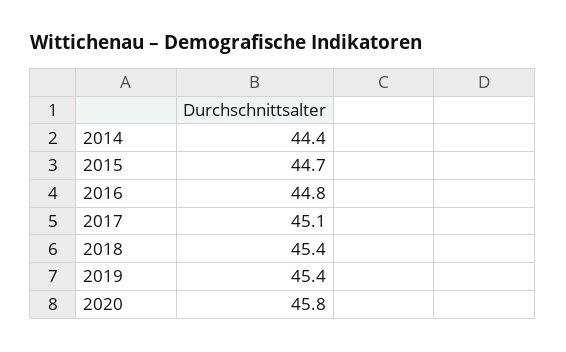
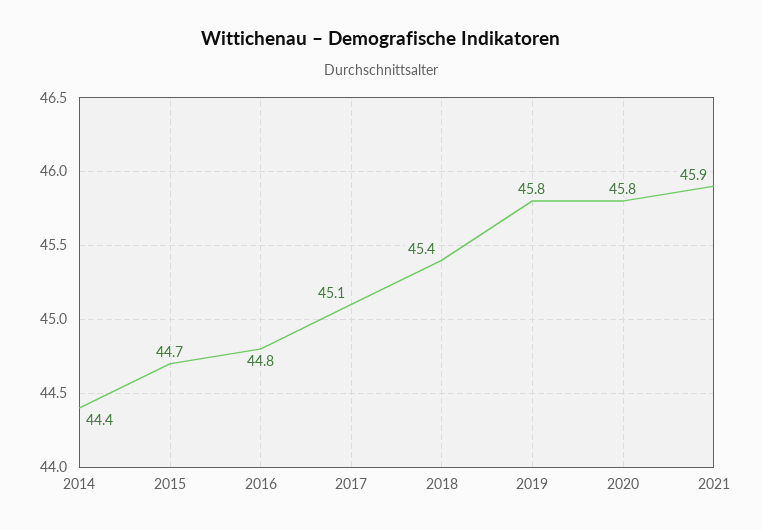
2019: 45.4 -> 45.8
2021: none -> 45.9

